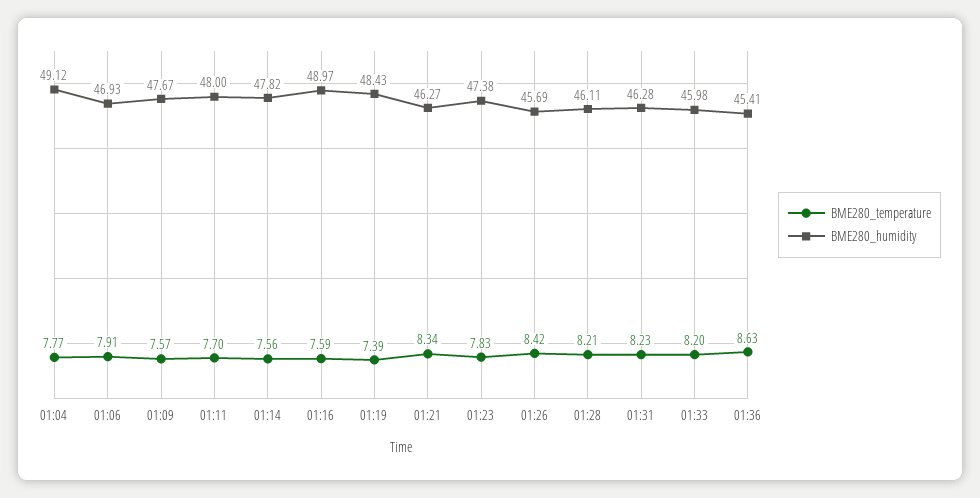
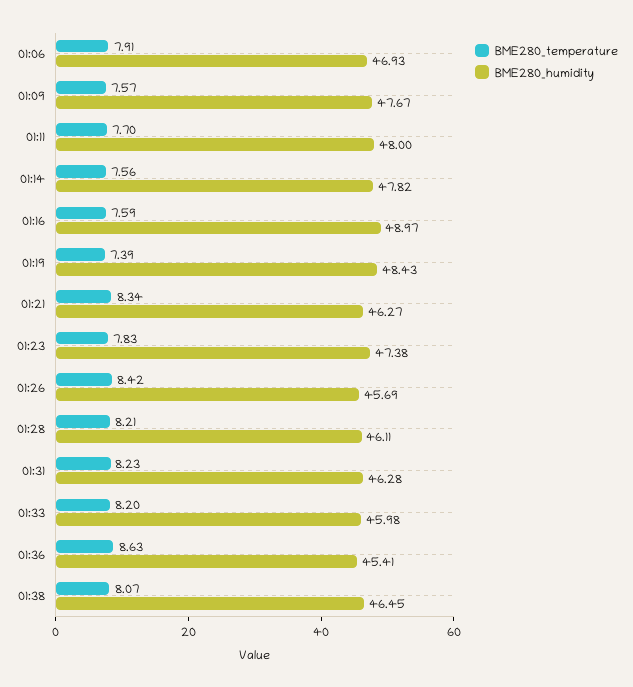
BME280_temperature, 01:04: 7.77 -> none
BME280_humidity, 01:04: 49.12 -> none
BME280_temperature, 01:38: none -> 8.07
BME280_humidity, 01:38: none -> 46.45

